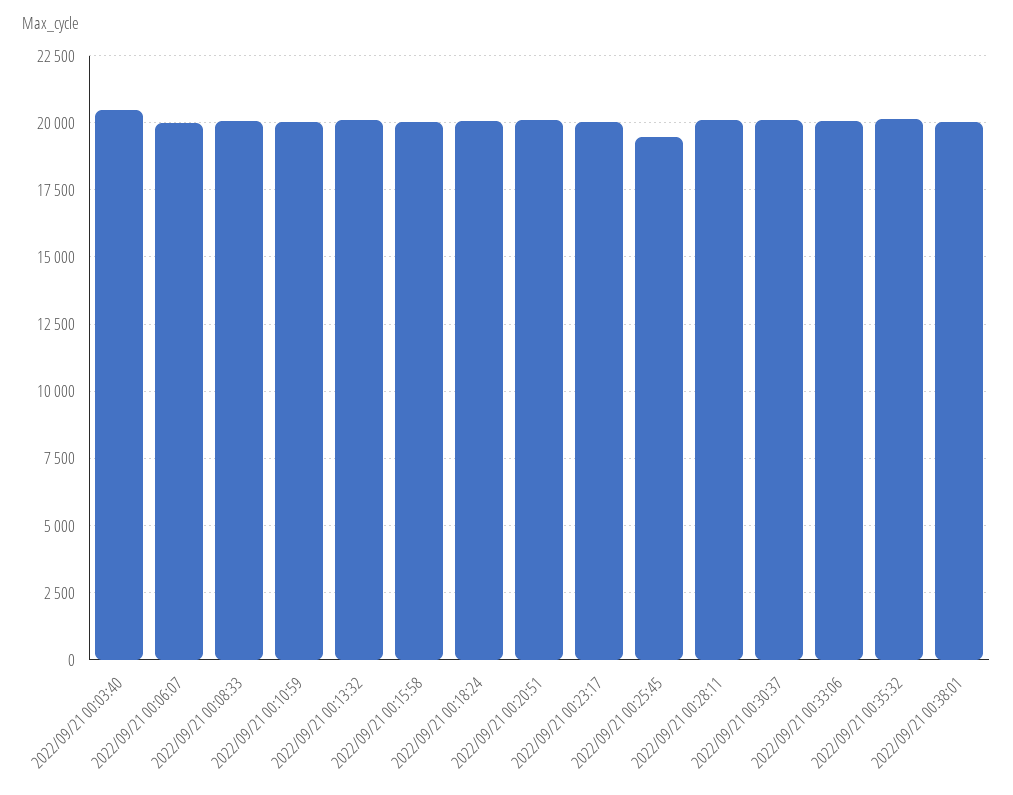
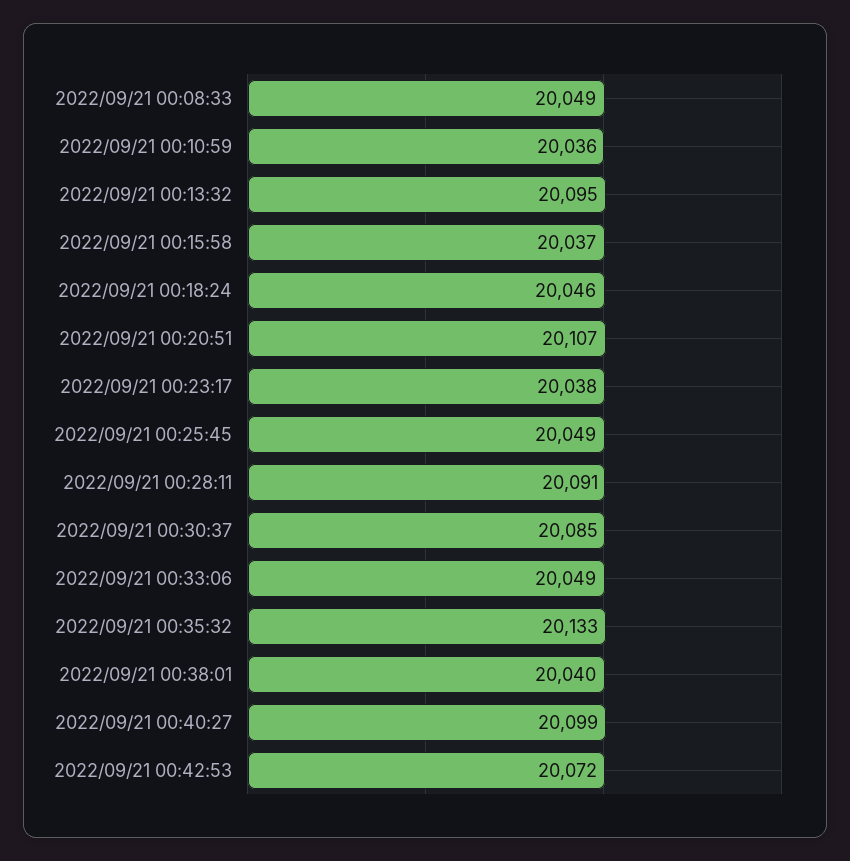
2022/09/21 00:03:40: 20500 -> none
2022/09/21 00:06:07: 20000 -> none
2022/09/21 00:25:45: 19500 -> 20049
2022/09/21 00:40:27: none -> 20099
2022/09/21 00:42:53: none -> 20072

